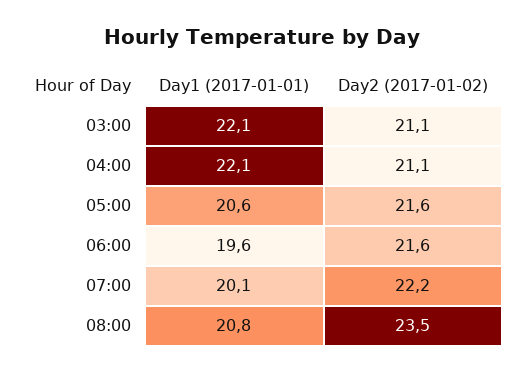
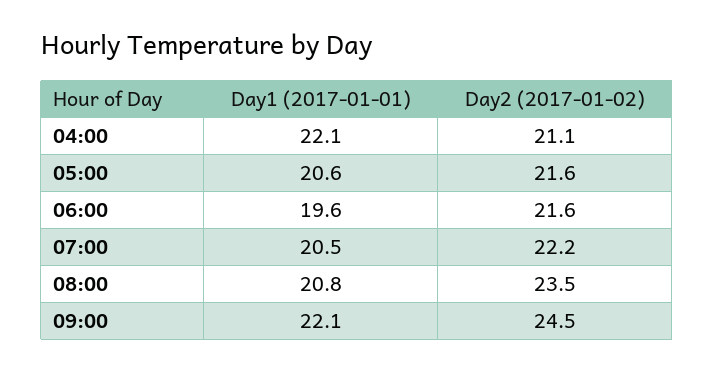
Day1 (2017-01-01), 03:00: 22.1 -> none
Day2 (2017-01-02), 03:00: 21.1 -> none
Day1 (2017-01-01), 07:00: 20.1 -> 20.5
Day1 (2017-01-01), 09:00: none -> 22.1
Day2 (2017-01-02), 09:00: none -> 24.5

